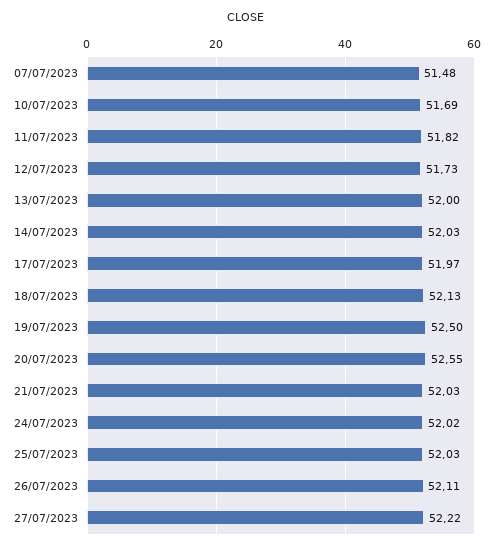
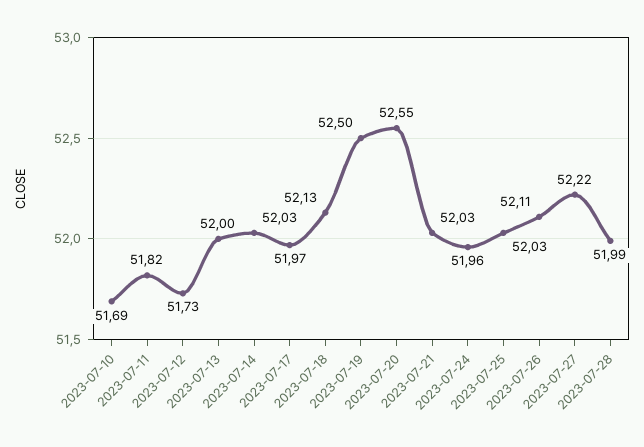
07/07/2023: 51.48 -> none
24/07/2023: 52.02 -> 51.96
2023-07-28: none -> 51.99

